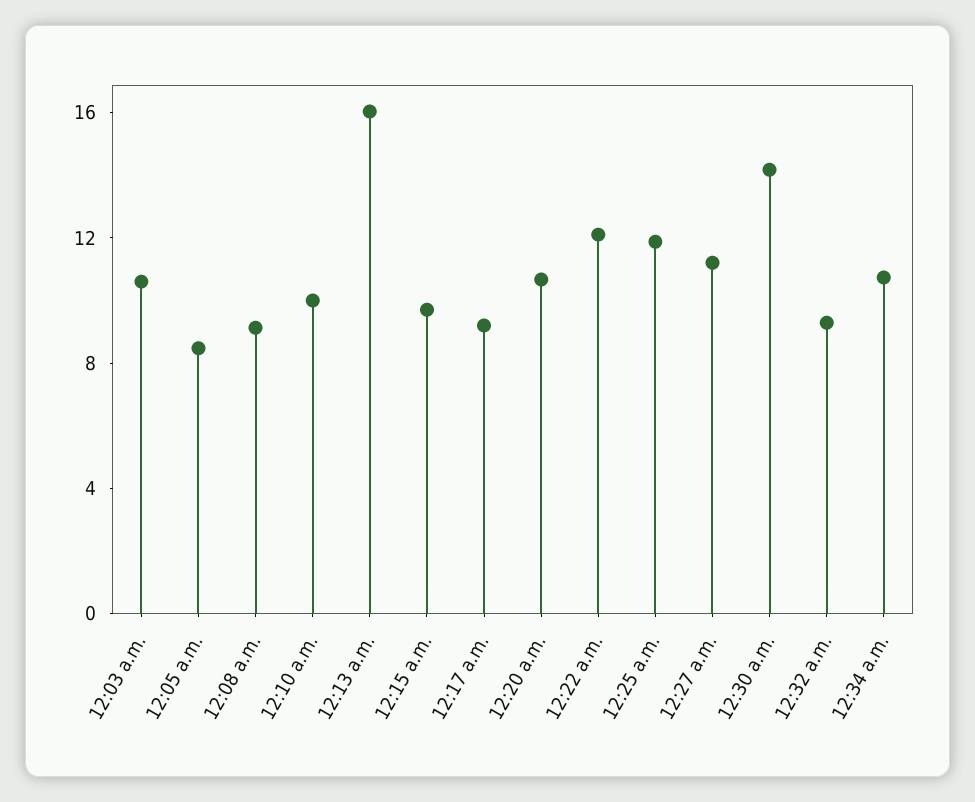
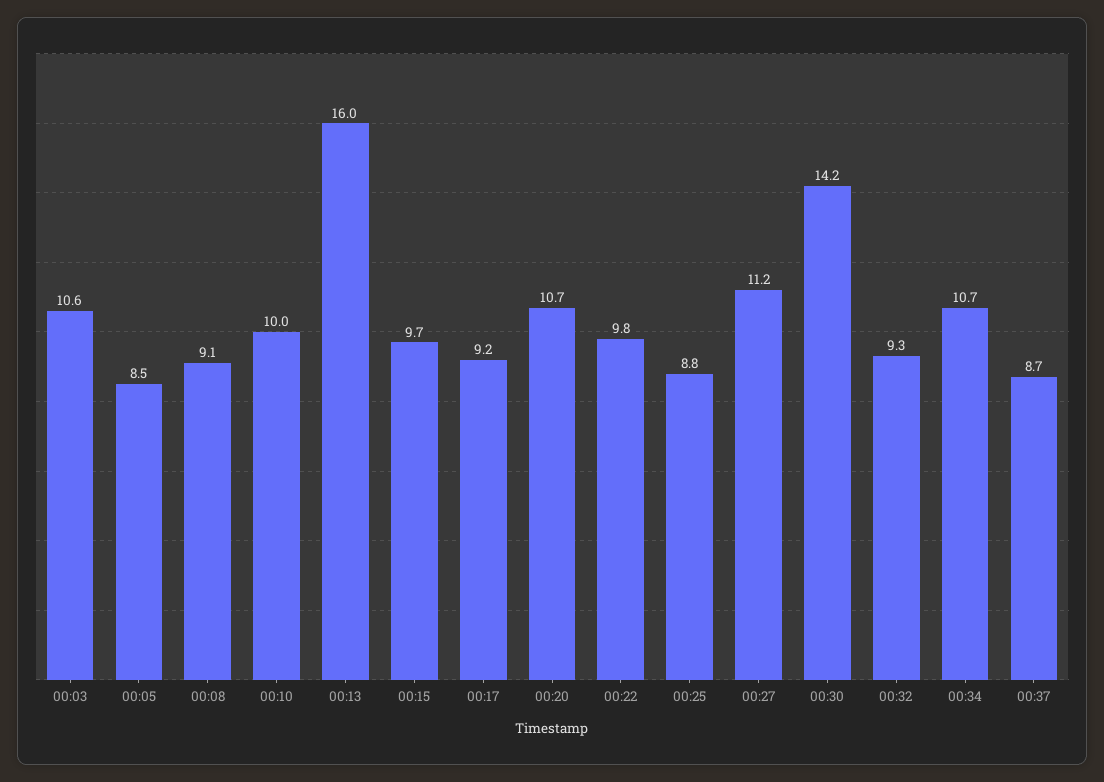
12:22 a.m.: 12 -> 9.8
12:25 a.m.: 12 -> 8.8
00:37: none -> 8.7

